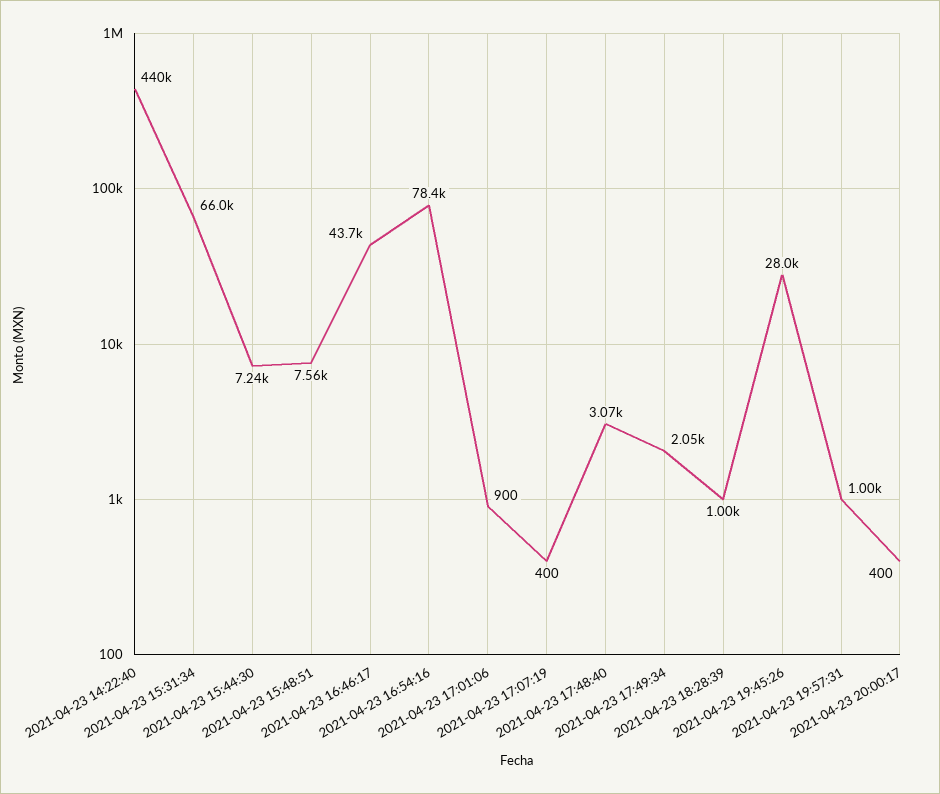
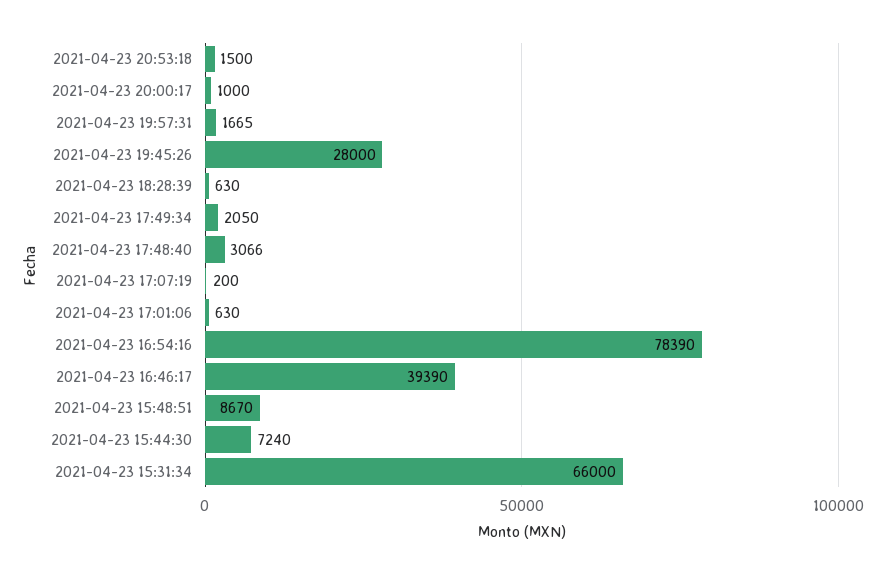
2021-04-23 14:22:40: 440000 -> none
2021-04-23 15:48:51: 7560 -> 8670
2021-04-23 16:46:17: 43700 -> 39390
2021-04-23 17:01:06: 900 -> 630
2021-04-23 17:07:19: 400 -> 200
2021-04-23 18:28:39: 1000 -> 630
2021-04-23 19:57:31: 1000 -> 1665
2021-04-23 20:00:17: 400 -> 1000
2021-04-23 20:53:18: none -> 1500

